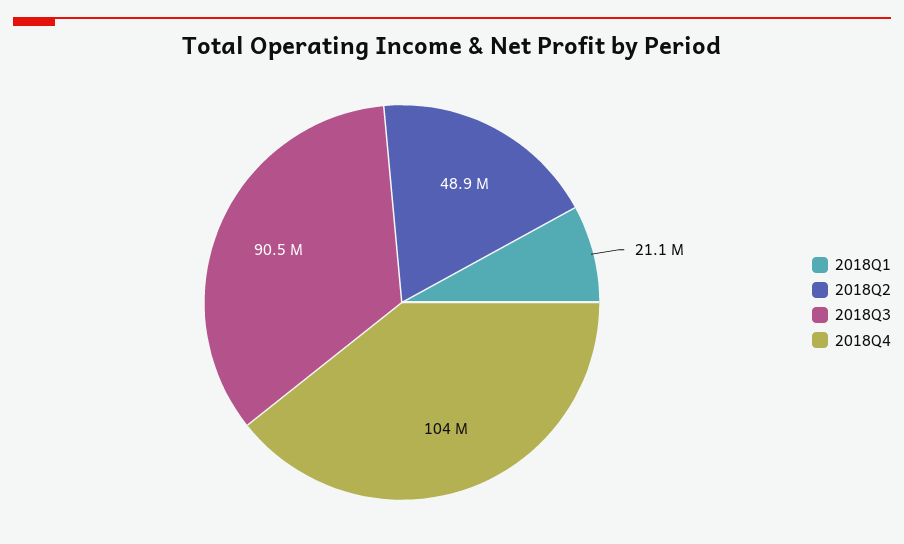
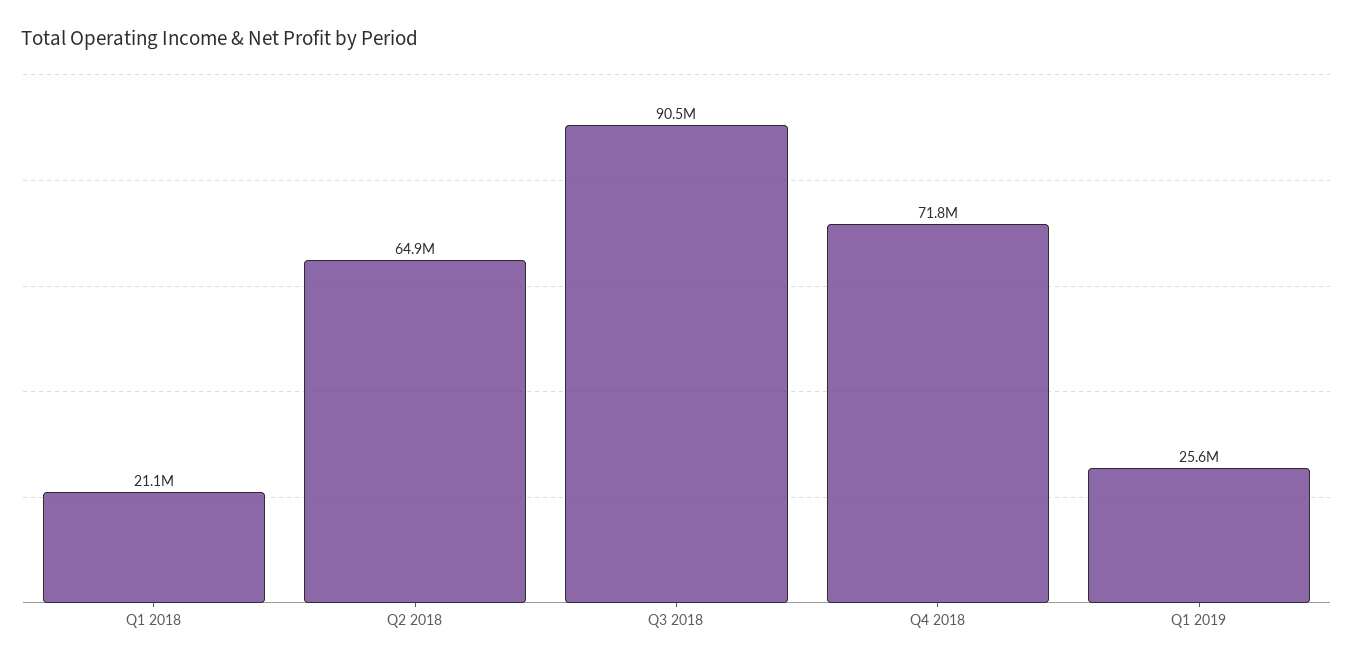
2018Q2: 48900000 -> 64900000
2018Q4: 104000000 -> 71800000
Q1 2019: none -> 25600000

